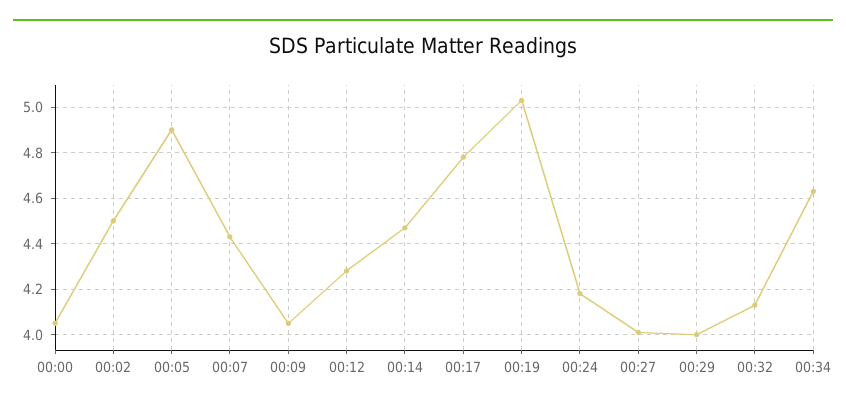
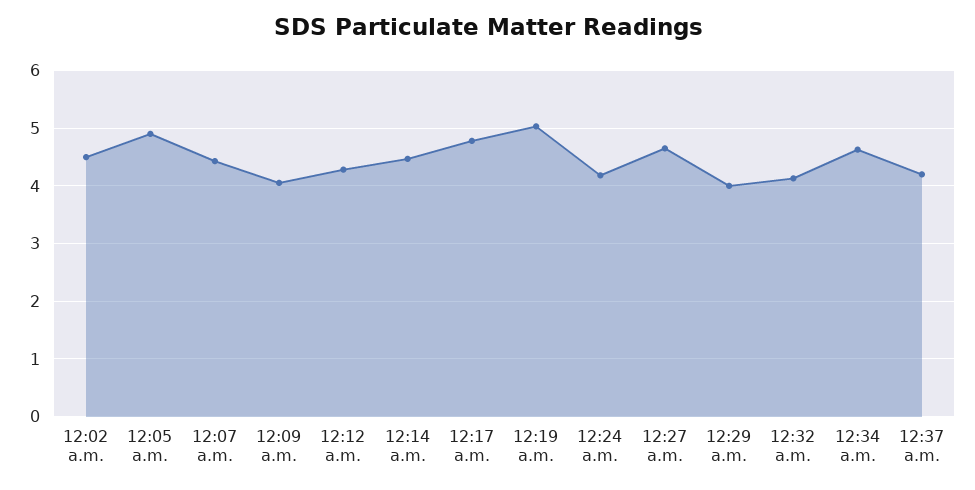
00:00: 4.05 -> none
00:27: 4 -> 4.6
12:37 a.m.: none -> 4.2

